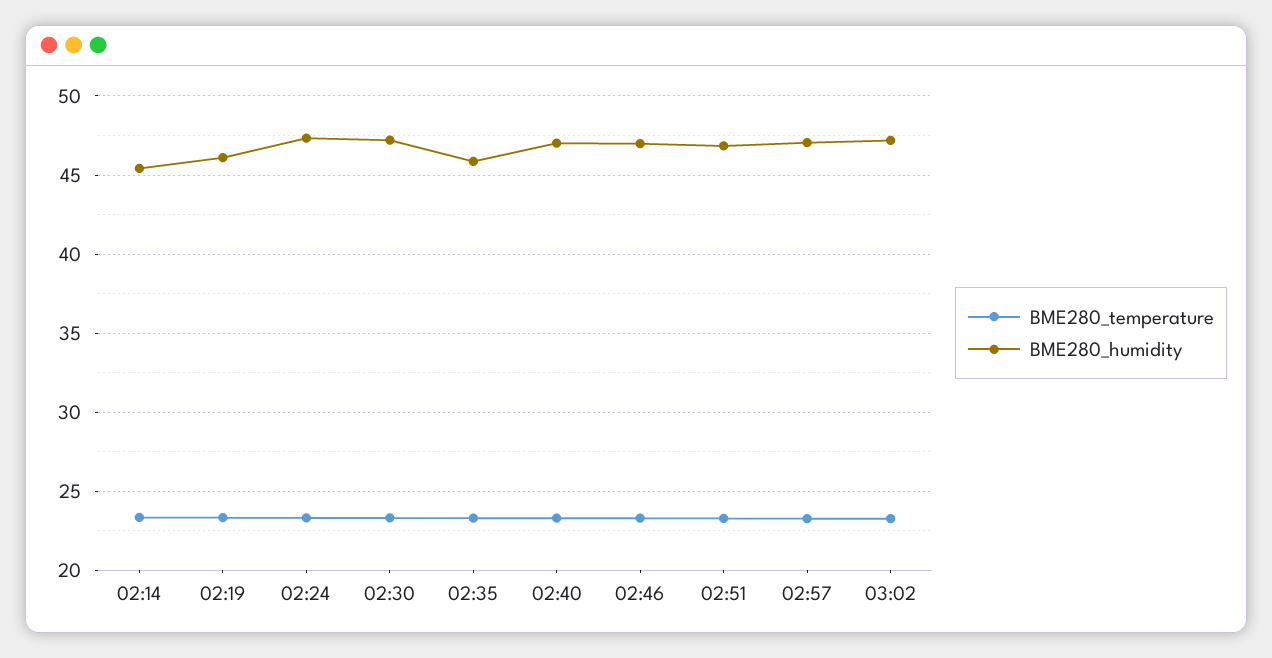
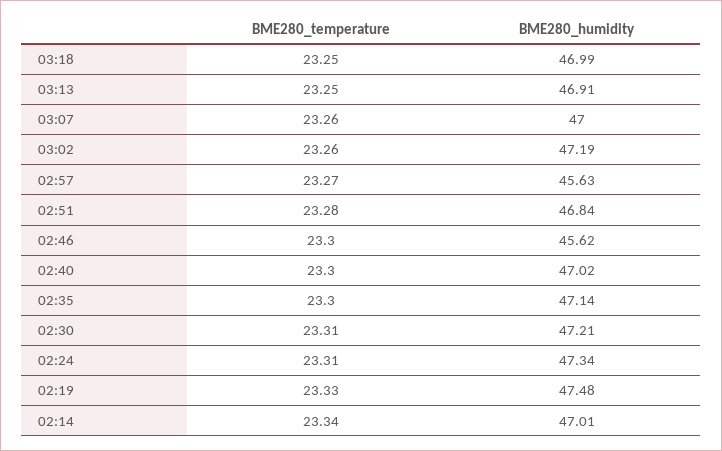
BME280_humidity, 02:14: 45.5 -> 47.01
BME280_humidity, 02:19: 46 -> 47.48
BME280_humidity, 02:35: 46 -> 47.14
BME280_humidity, 02:46: 47 -> 45.62
BME280_humidity, 02:57: 47 -> 45.63
BME280_temperature, 03:18: none -> 23.25
BME280_humidity, 03:18: none -> 46.99
BME280_temperature, 03:13: none -> 23.25
BME280_humidity, 03:13: none -> 46.91
BME280_temperature, 03:07: none -> 23.26
BME280_humidity, 03:07: none -> 47

